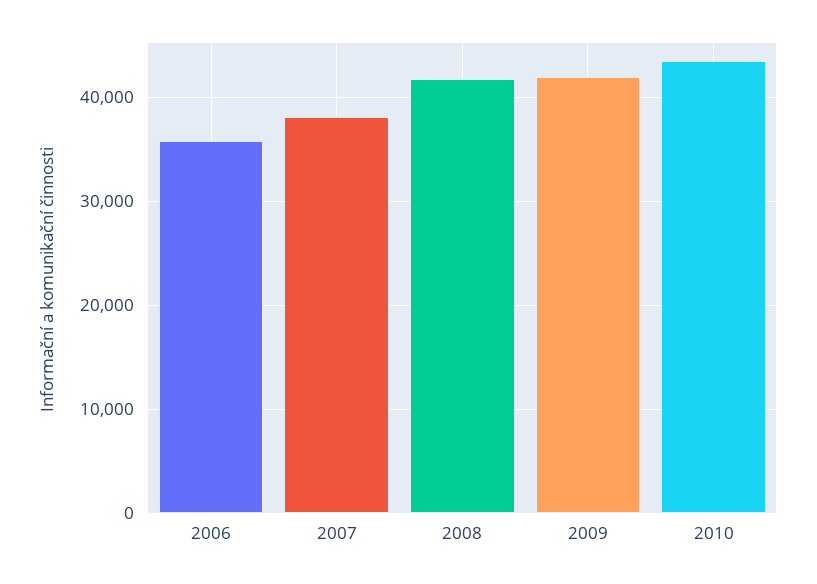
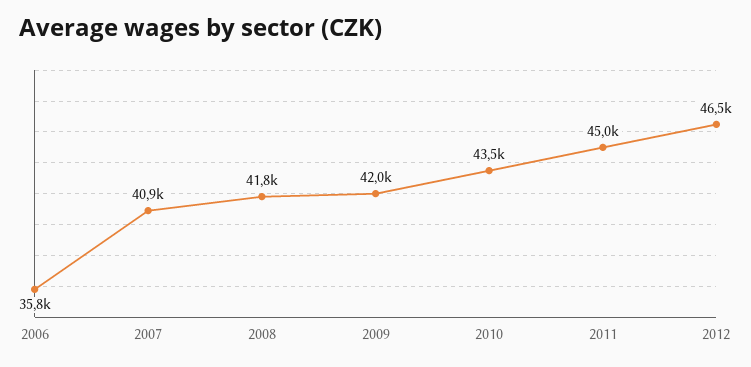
2007: 38000 -> 40900
2011: none -> 45000
2012: none -> 46500

